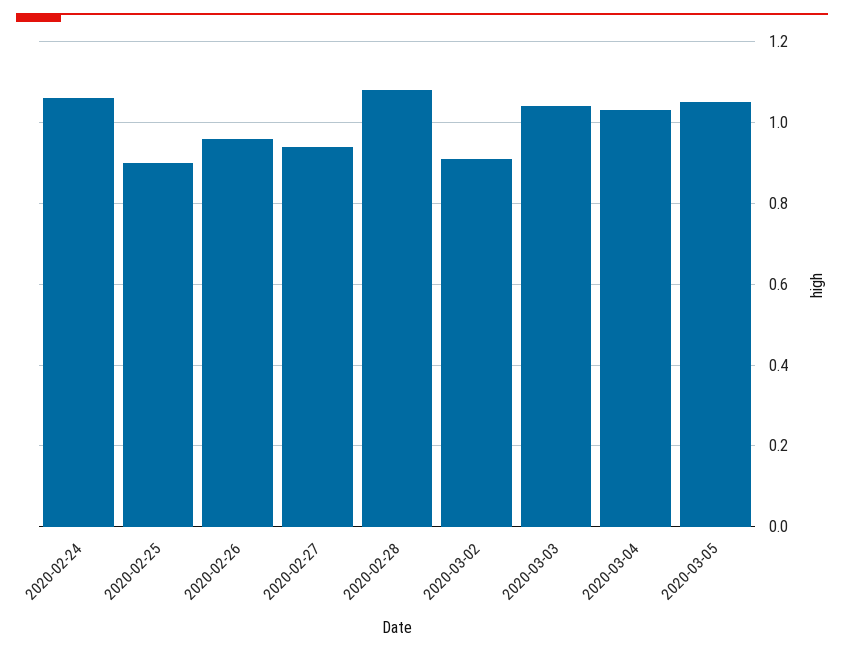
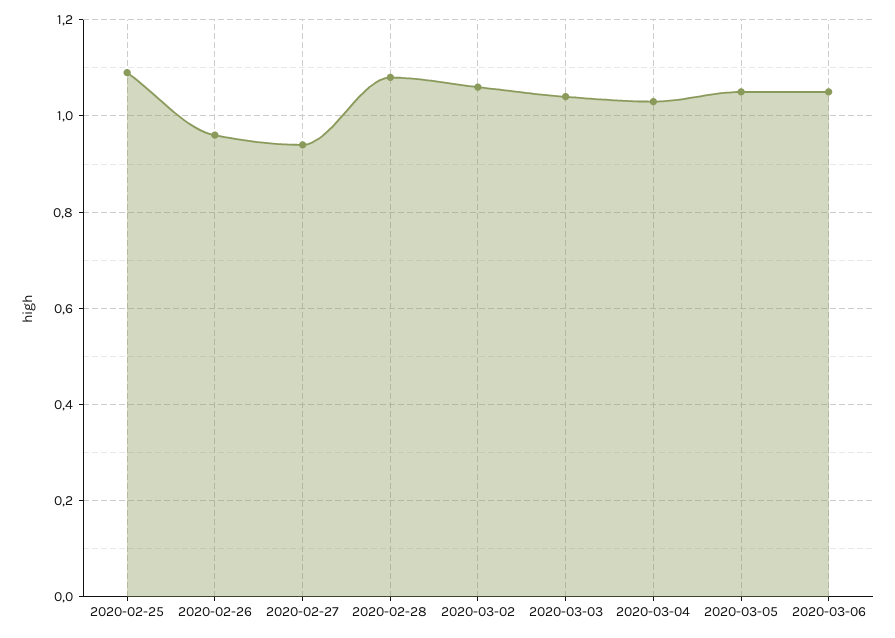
2020-02-24: 1.05 -> none
2020-02-25: 0.9 -> 1.1
2020-03-02: 0.9 -> 1.05
2020-03-06: none -> 1.05

